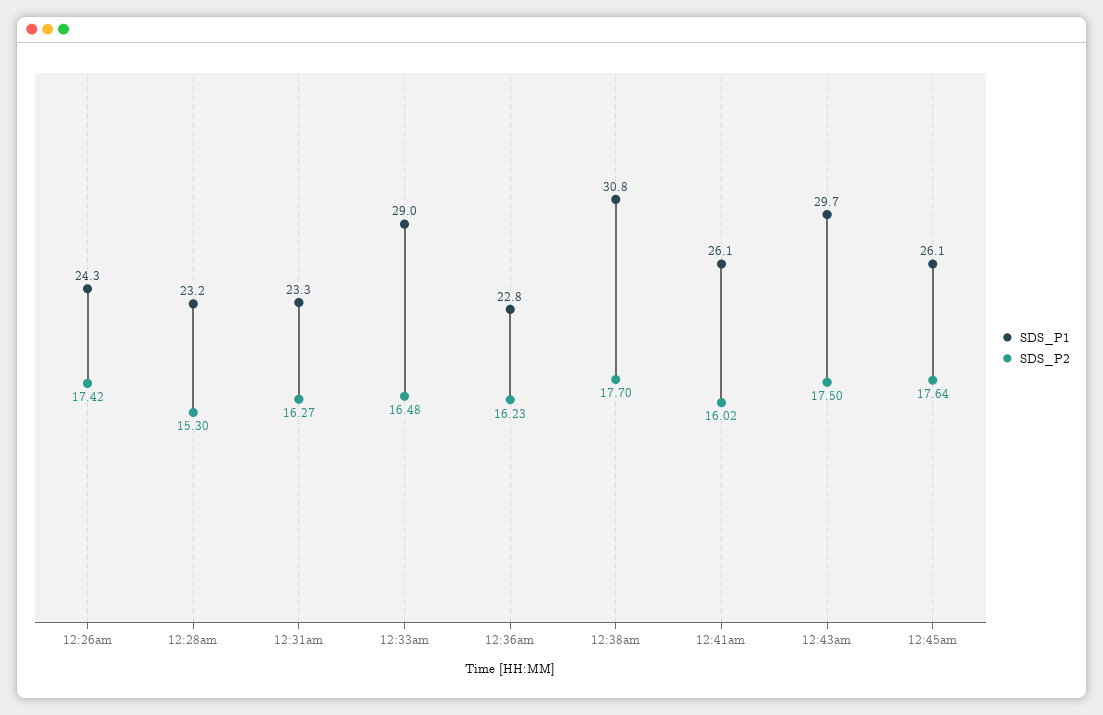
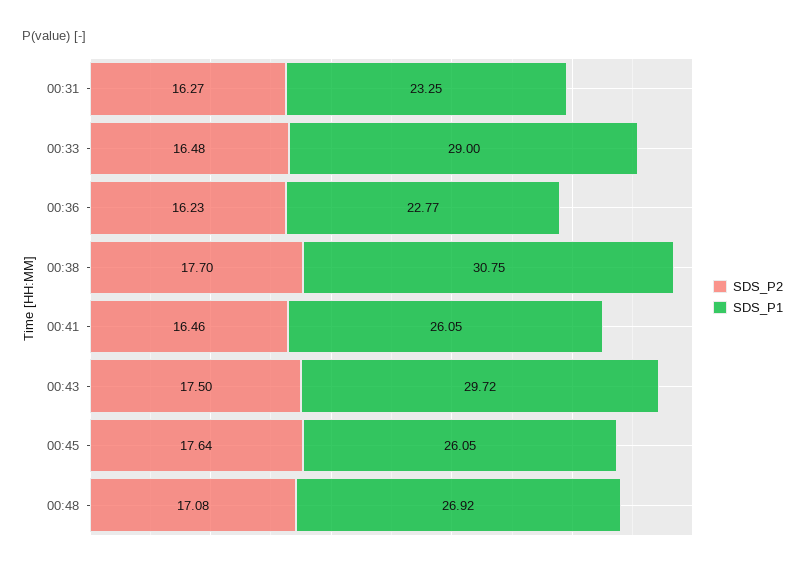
SDS_P1, 12:26am: 24.3 -> none
SDS_P2, 12:26am: 17.42 -> none
SDS_P1, 12:28am: 23.2 -> none
SDS_P2, 12:28am: 15.3 -> none
SDS_P2, 12:41am: 16.02 -> 16.46
SDS_P2, 00:48: none -> 17.08
SDS_P1, 00:48: none -> 26.92

